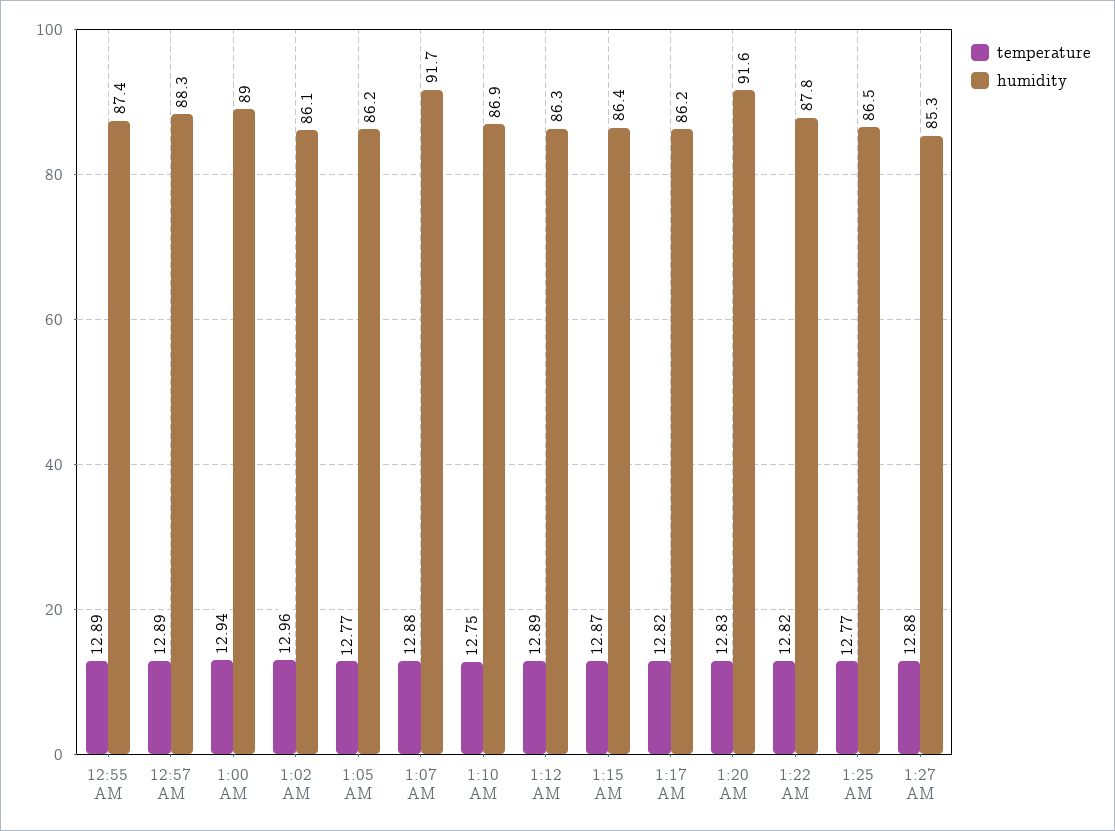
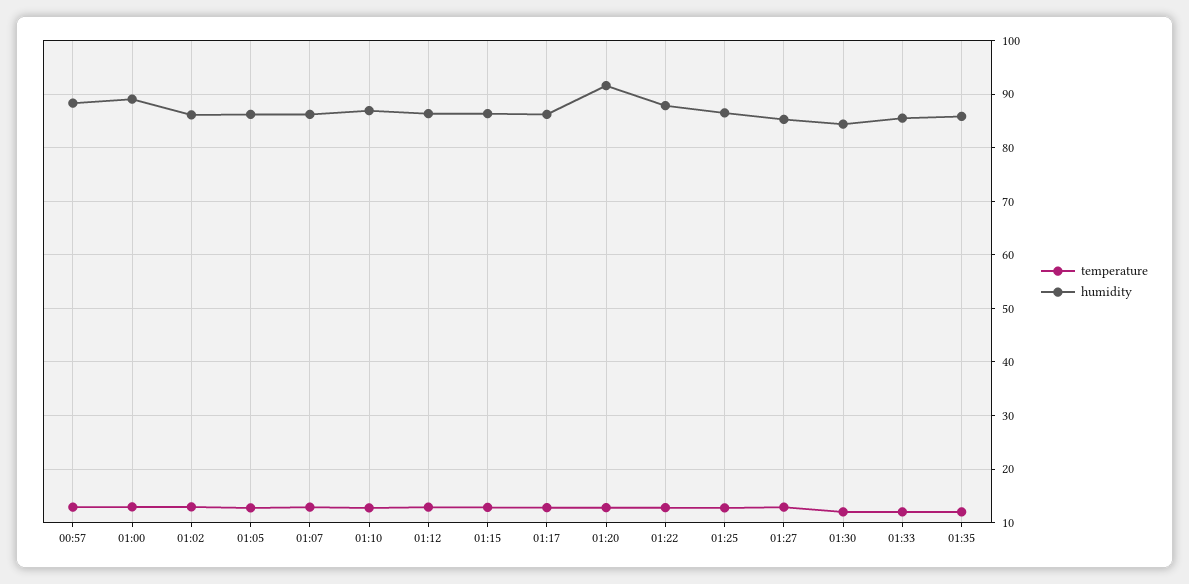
temperature, 12:55 AM: 12.89 -> none
humidity, 12:55 AM: 87.4 -> none
humidity, 1:07 AM: 91.7 -> 86
temperature, 01:30: none -> 12
humidity, 01:30: none -> 84
temperature, 01:33: none -> 12
humidity, 01:33: none -> 86
temperature, 01:35: none -> 12
humidity, 01:35: none -> 86

